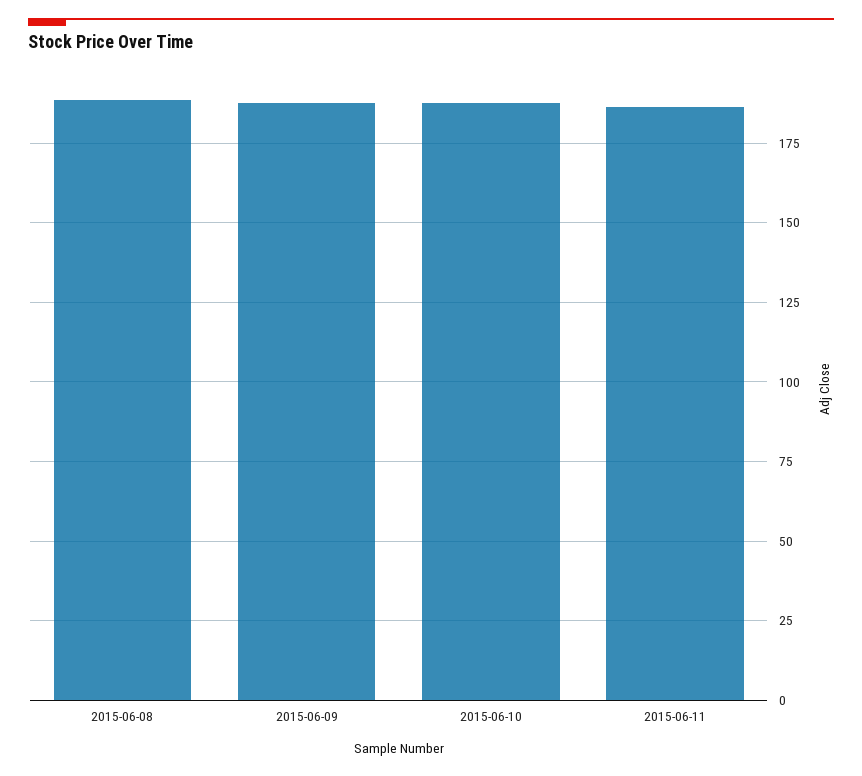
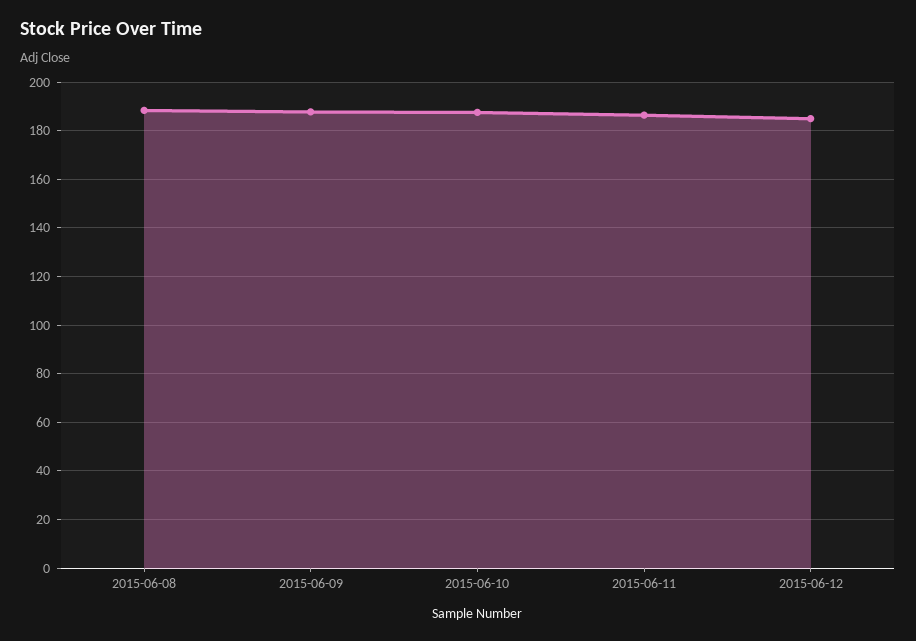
2015-06-12: none -> 185

